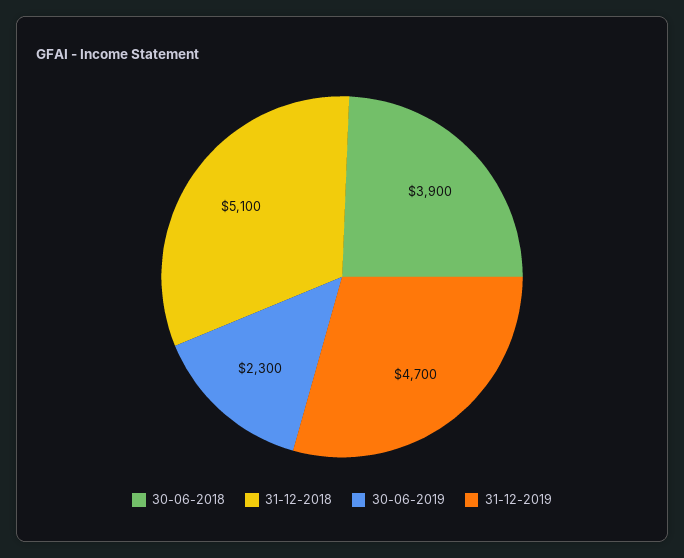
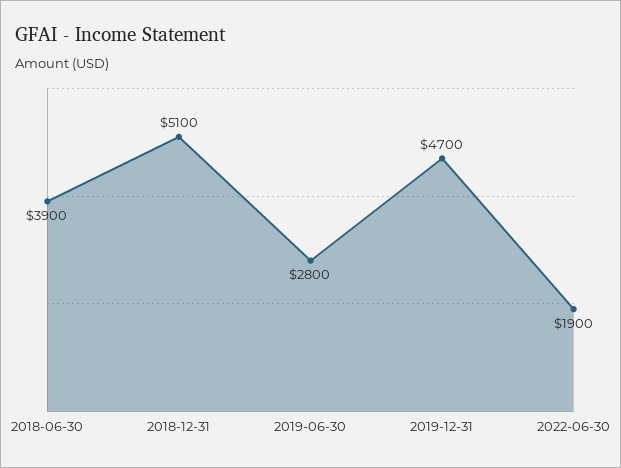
30-06-2019: 2300 -> 2800
2022-06-30: none -> 1900

